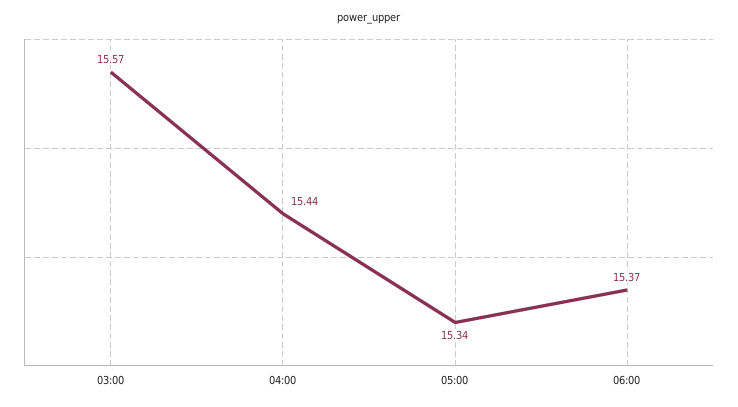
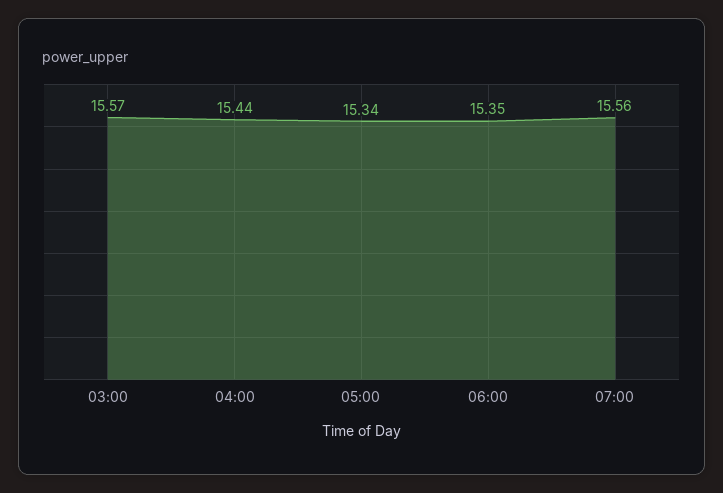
06:00: 15.37 -> 15.35
07:00: none -> 15.56

